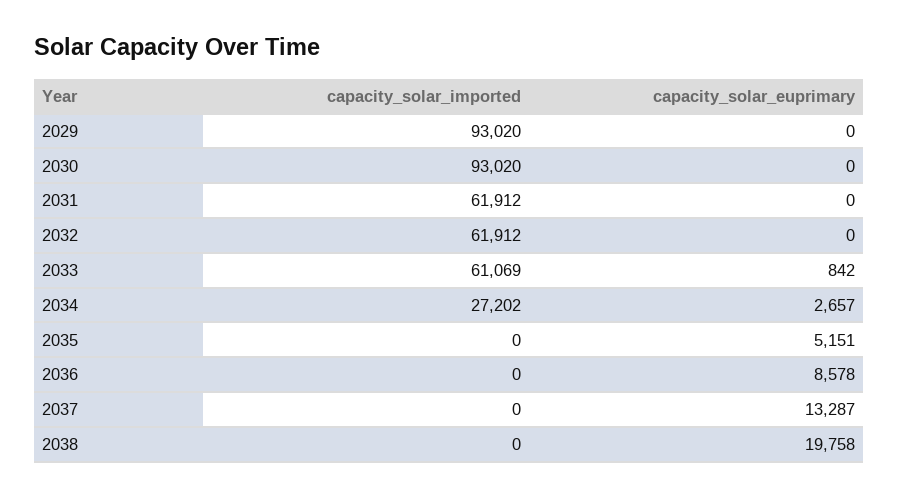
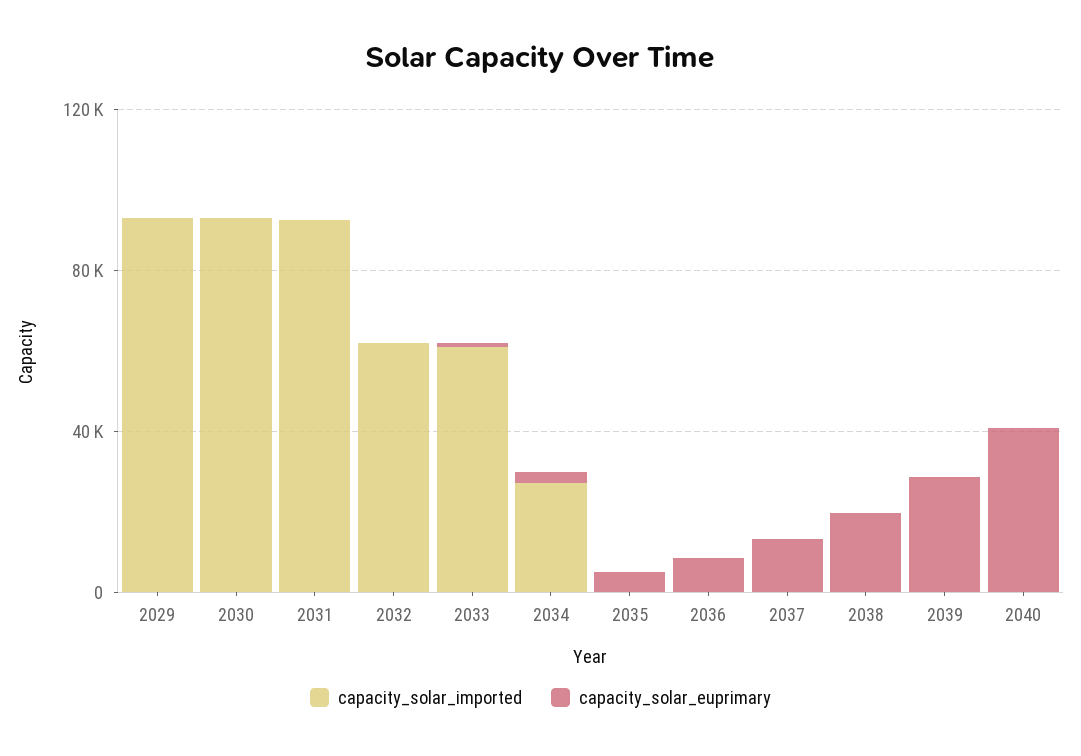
capacity_solar_imported, 2031: 61912 -> 90000
capacity_solar_imported, 2039: none -> 0
capacity_solar_euprimary, 2039: none -> 30000
capacity_solar_imported, 2040: none -> 0
capacity_solar_euprimary, 2040: none -> 40000

